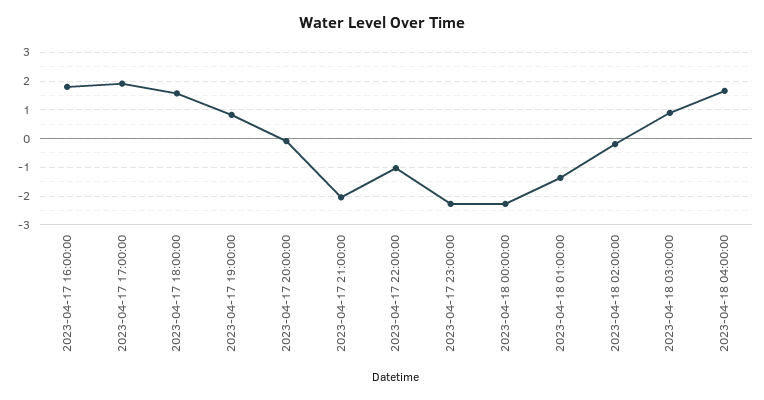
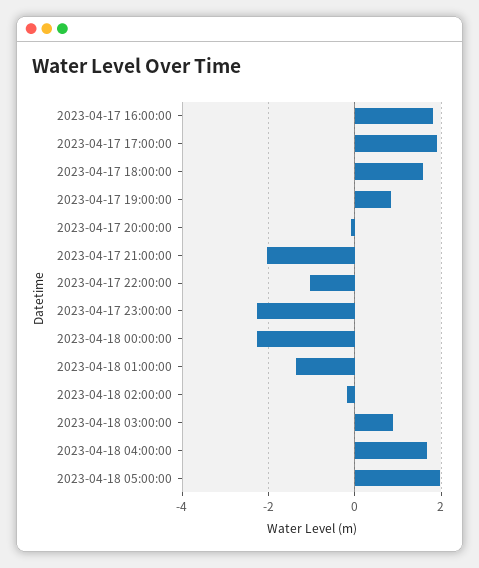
2023-04-18 05:00:00: none -> 2

